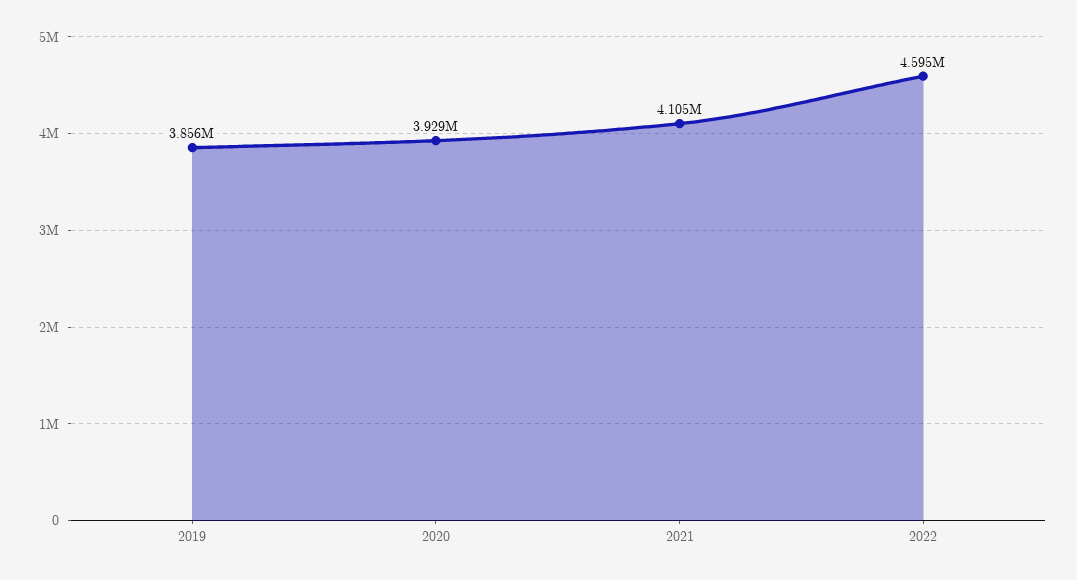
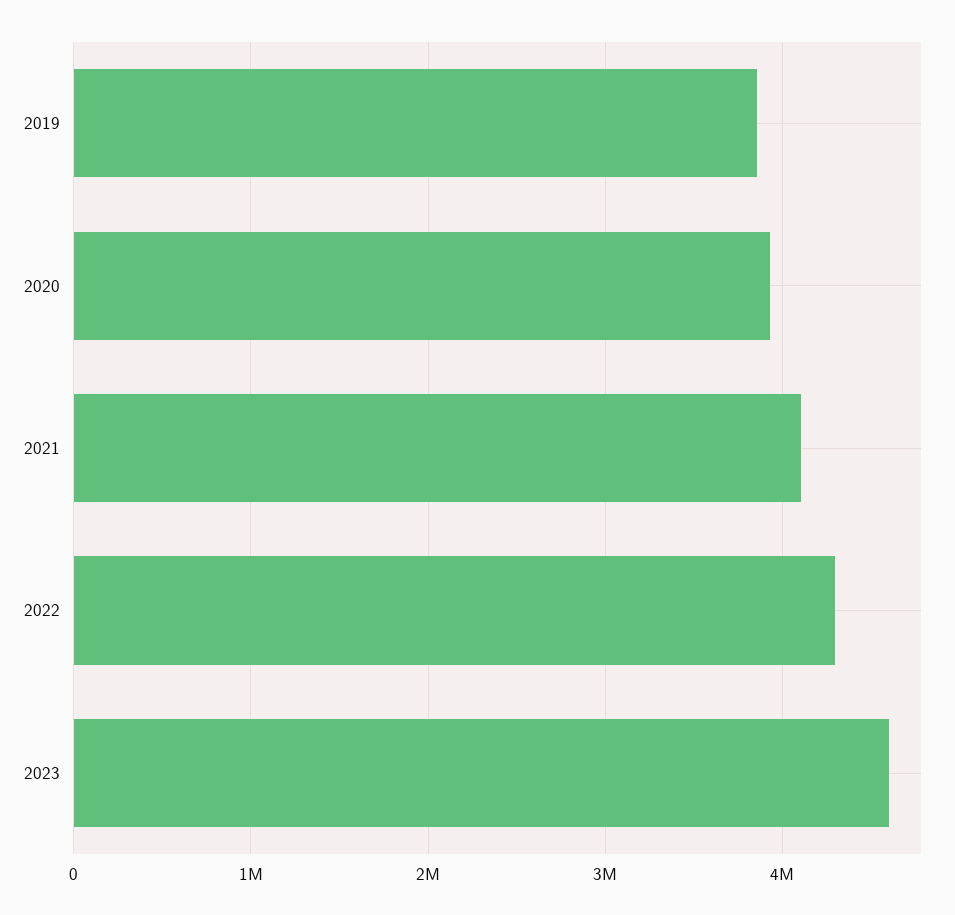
2022: 4595000 -> 4300000
2023: none -> 4600000

